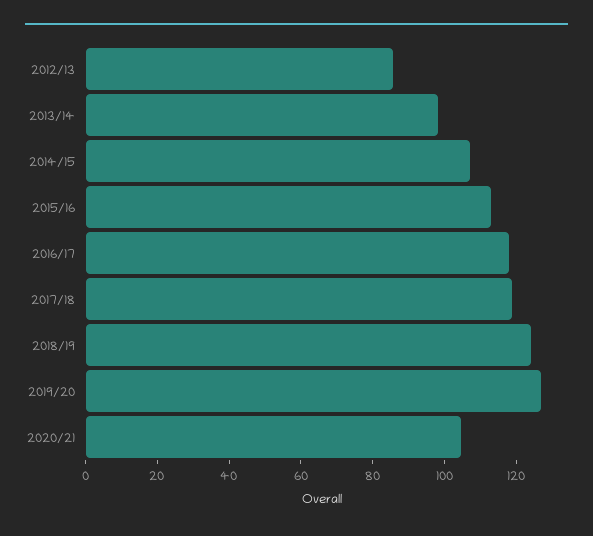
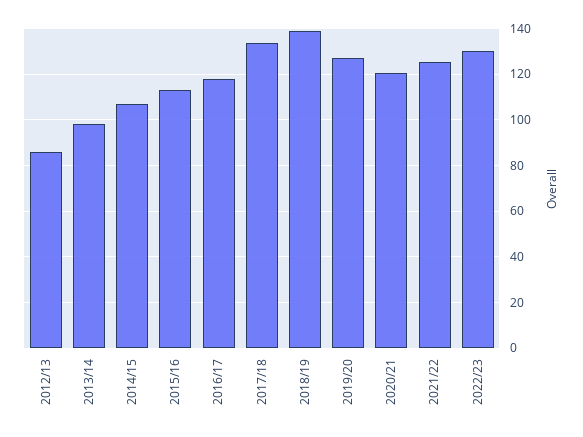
2017/18: 120 -> 135
2018/19: 125 -> 140
2020/21: 105 -> 120
2021/22: none -> 125
2022/23: none -> 130

